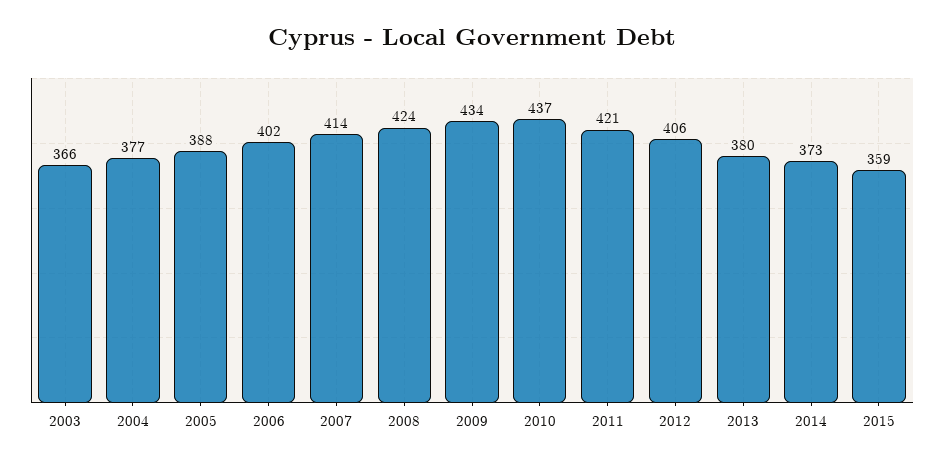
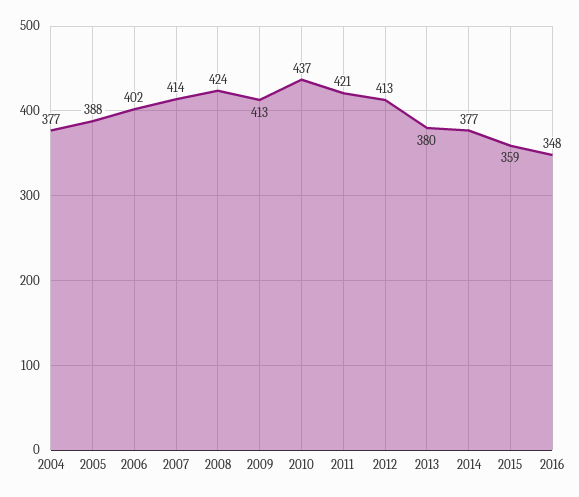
2003: 366 -> none
2009: 434 -> 413
2012: 406 -> 413
2014: 373 -> 377
2016: none -> 348

